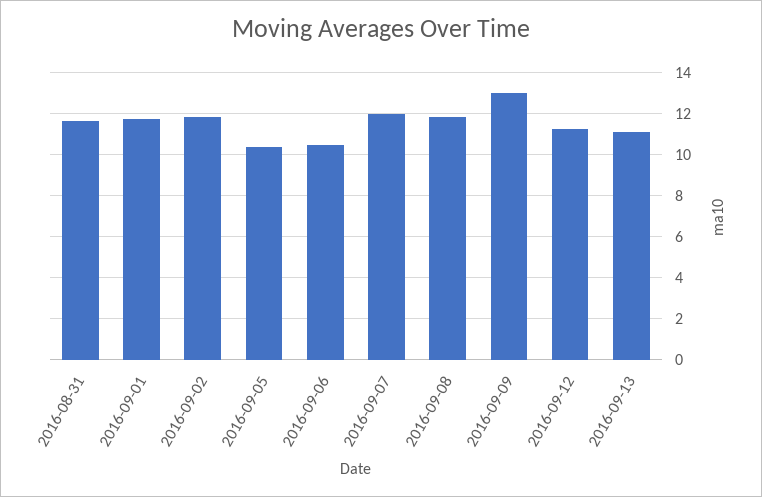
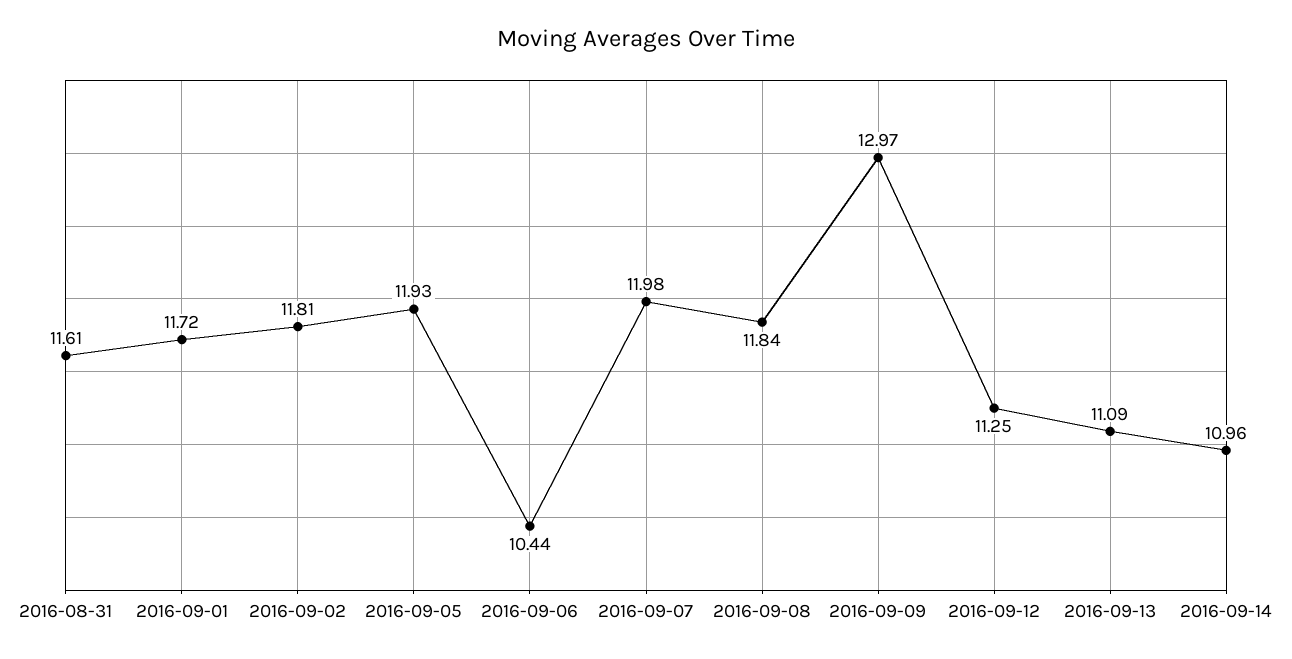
2016-09-05: 10.5 -> 11.93
2016-09-14: none -> 10.96

